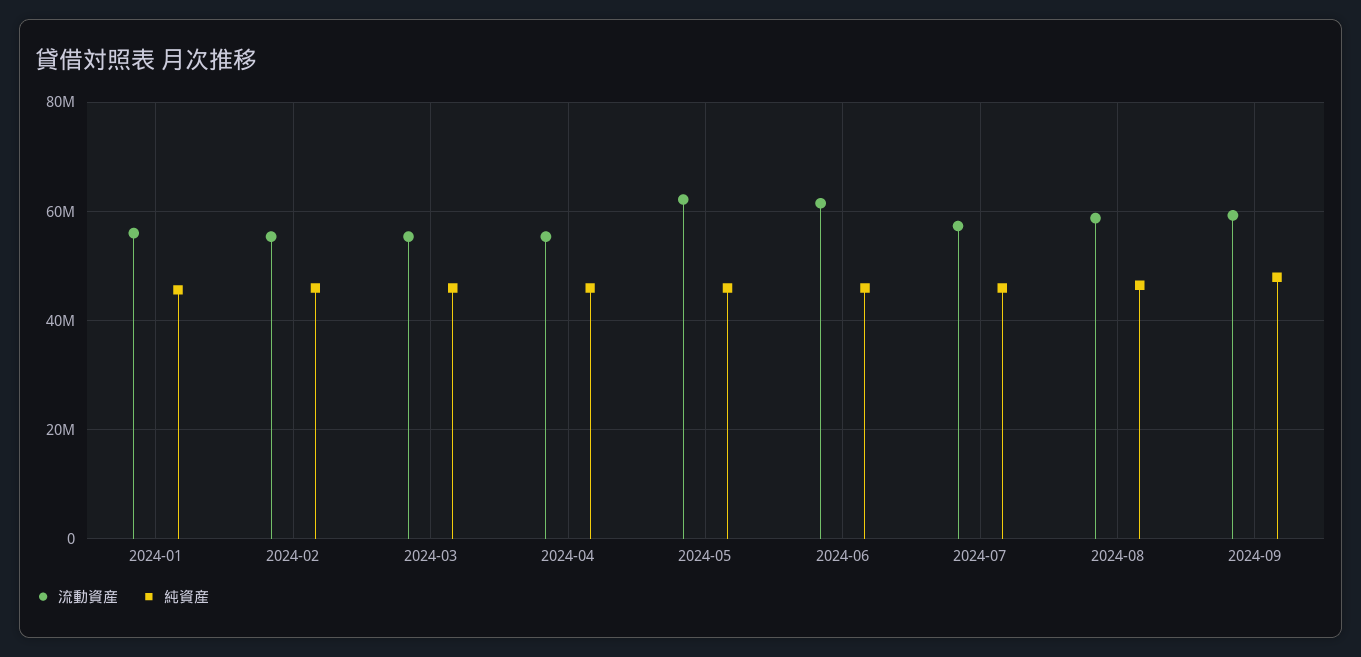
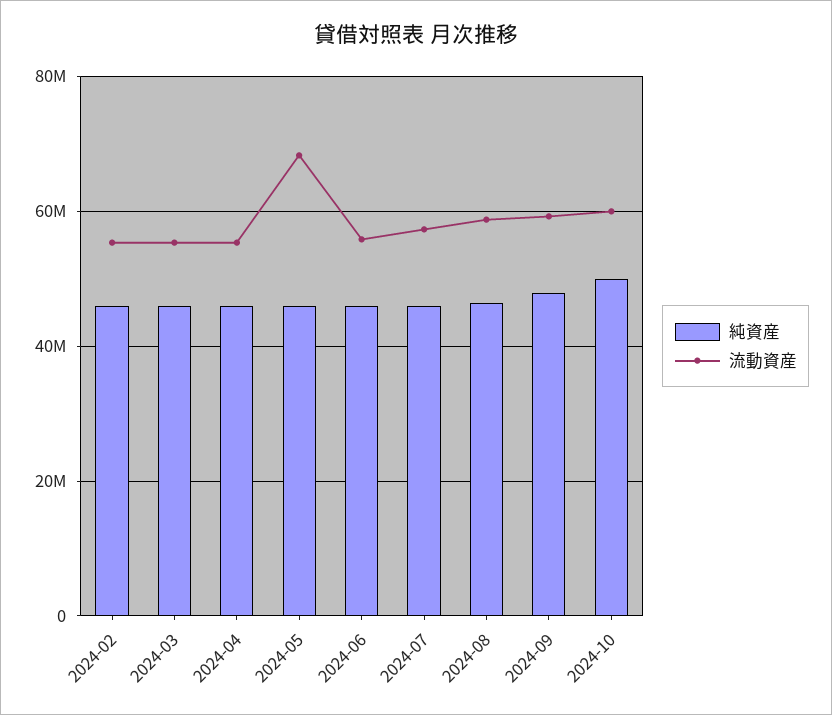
流動資産, 2024-01: 56000000 -> none
純資産, 2024-01: 46000000 -> none
流動資産, 2024-05: 62000000 -> 68000000
流動資産, 2024-06: 62000000 -> 56000000
純資産, 2024-10: none -> 50000000
流動資産, 2024-10: none -> 60000000

